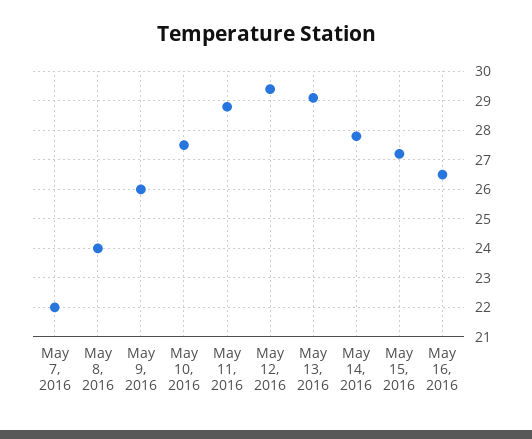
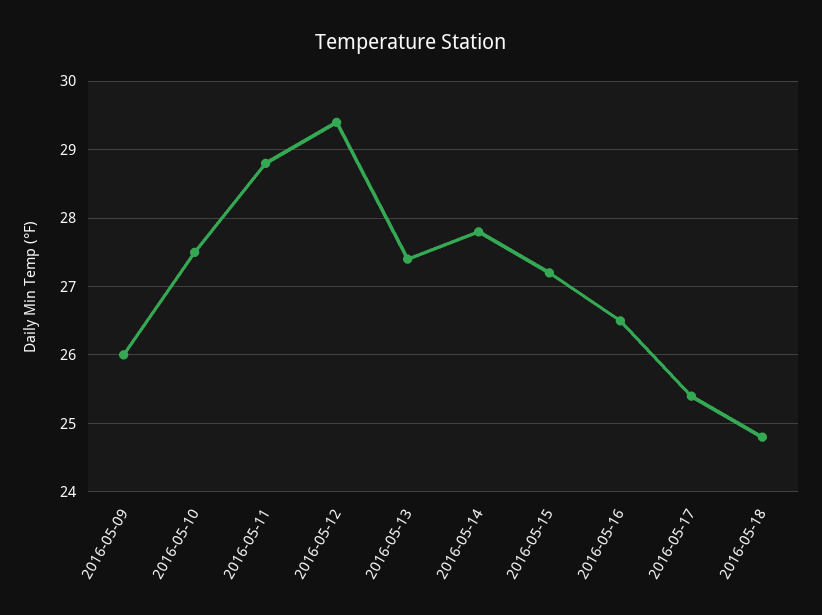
May 7, 2016: 22 -> none
May 8, 2016: 24 -> none
May 13, 2016: 29 -> 27.4
2016-05-17: none -> 25.4
2016-05-18: none -> 24.8

